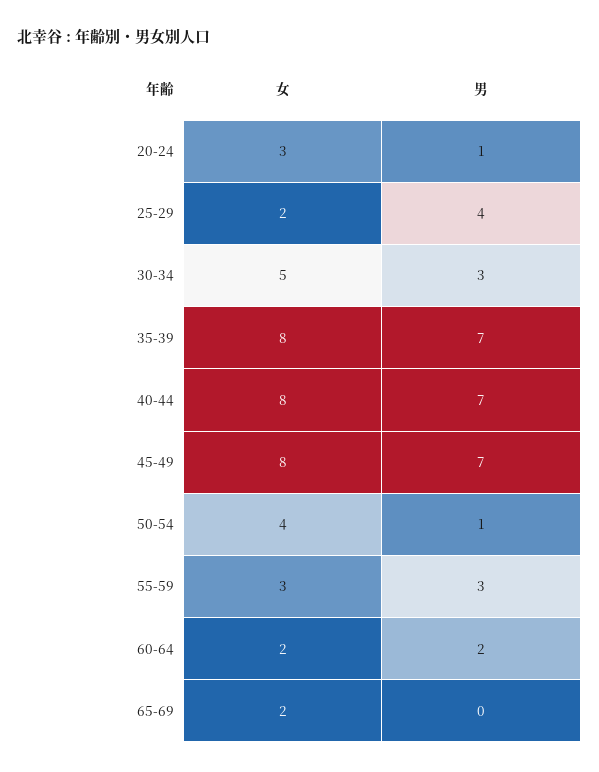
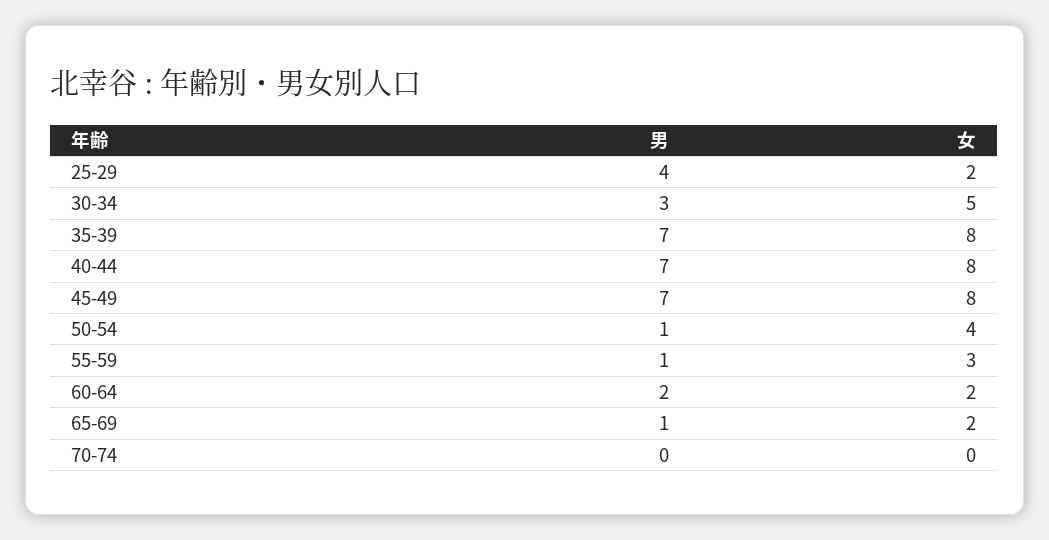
女, 20-24: 3 -> none
男, 20-24: 1 -> none
男, 55-59: 3 -> 1
男, 65-69: 0 -> 1
男, 70-74: none -> 0
女, 70-74: none -> 0

